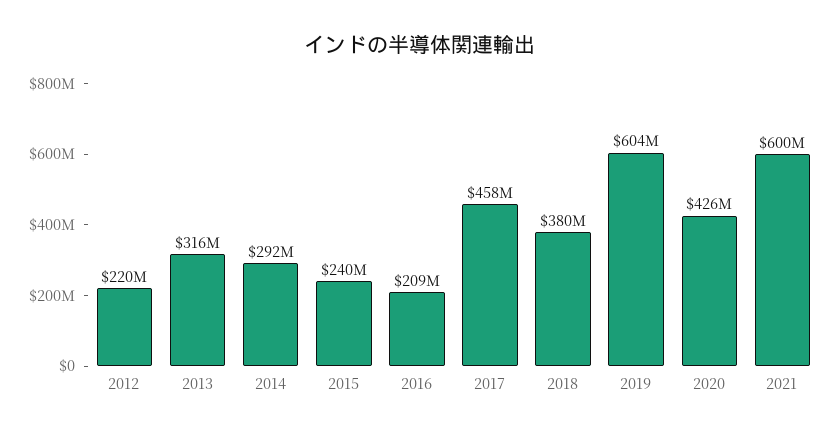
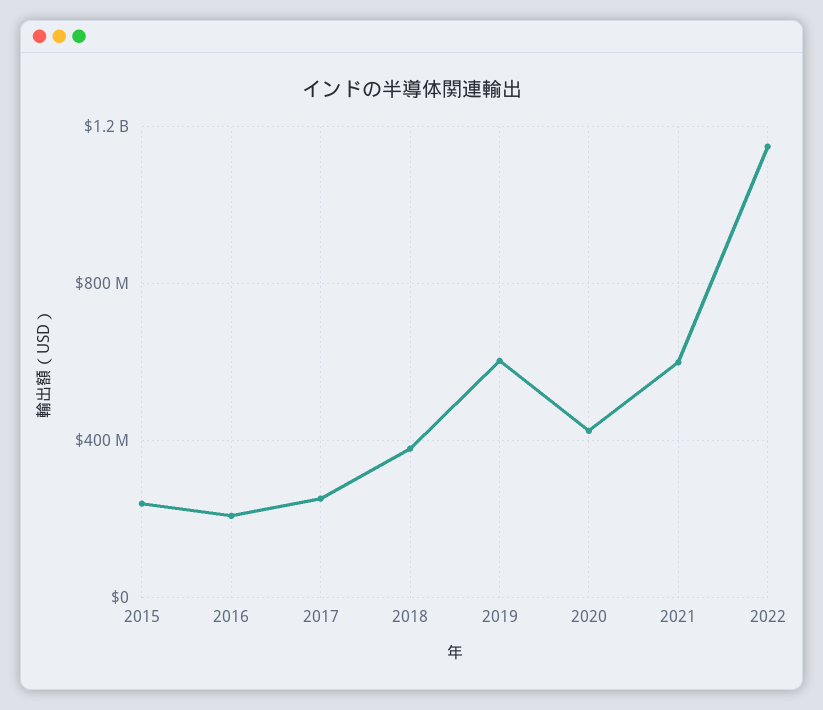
2012: 220000000 -> none
2013: 316000000 -> none
2014: 292000000 -> none
2017: 458000000 -> 250000000
2022: none -> 1150000000

